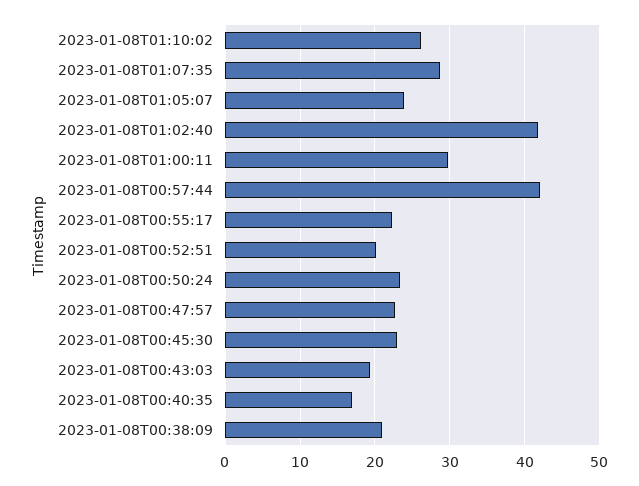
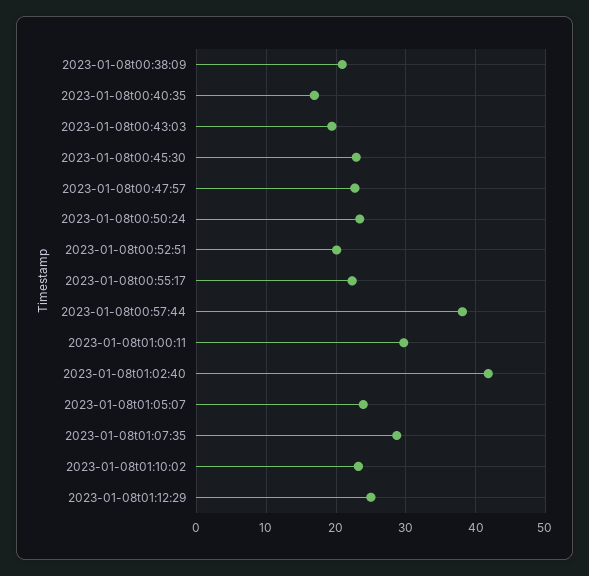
2023-01-08T01:10:02: 26 -> 23
2023-01-08T00:57:44: 42 -> 38
2023-01-08t01:12:29: none -> 25

